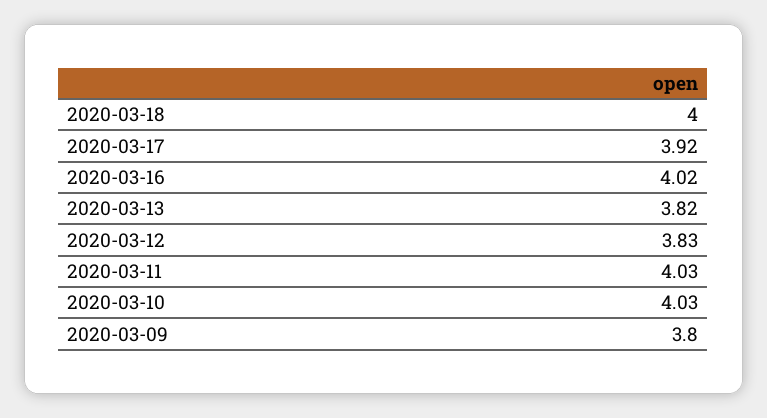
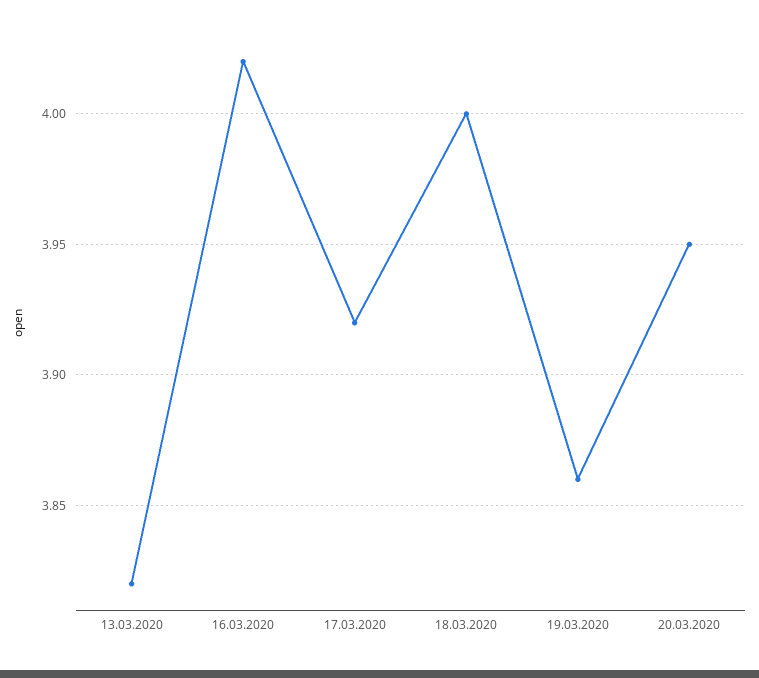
2020-03-12: 3.83 -> none
2020-03-11: 4.03 -> none
2020-03-10: 4.03 -> none
2020-03-09: 3.8 -> none
19.03.2020: none -> 3.86
20.03.2020: none -> 3.95

